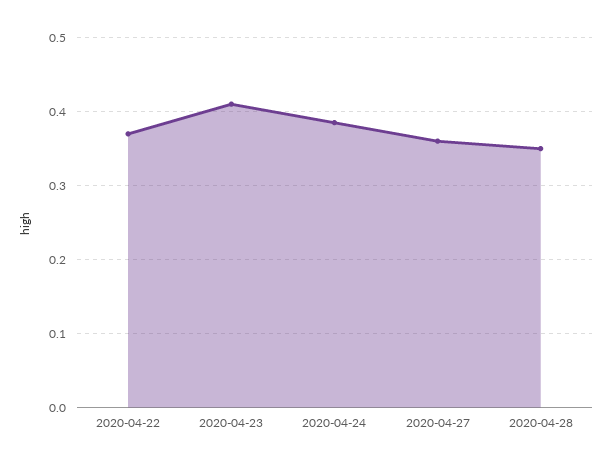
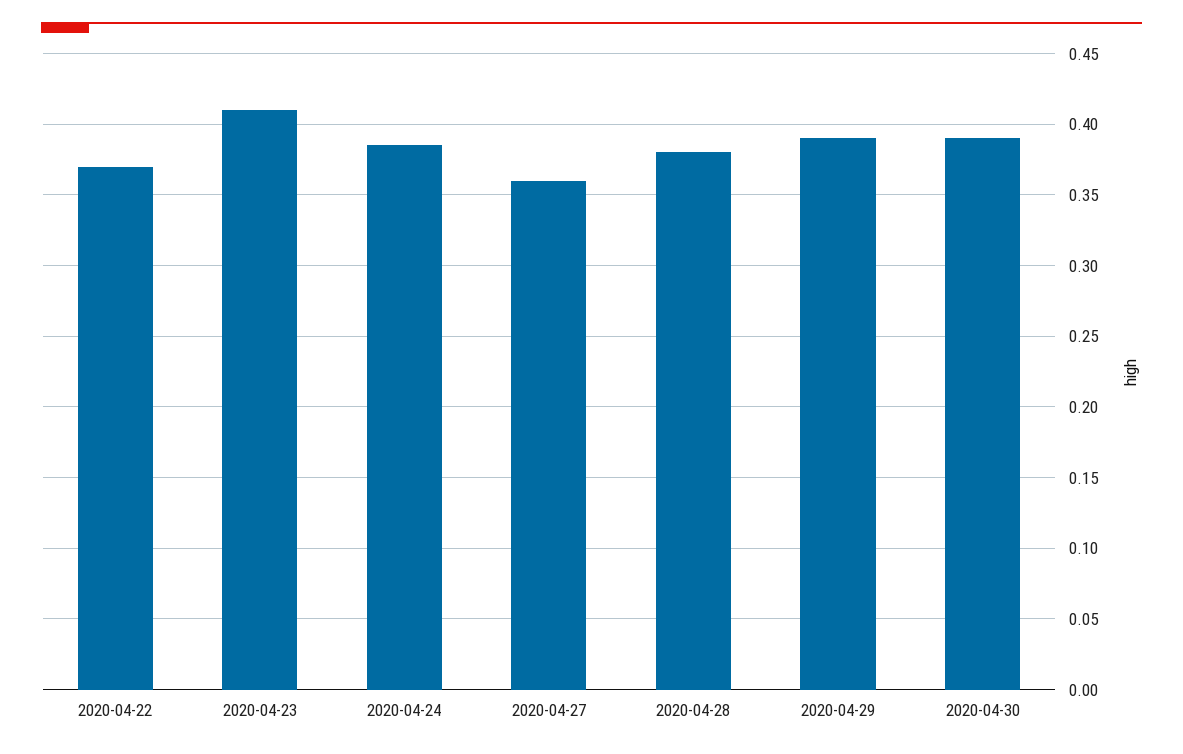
2020-04-28: 0.35 -> 0.38
2020-04-29: none -> 0.39
2020-04-30: none -> 0.39

